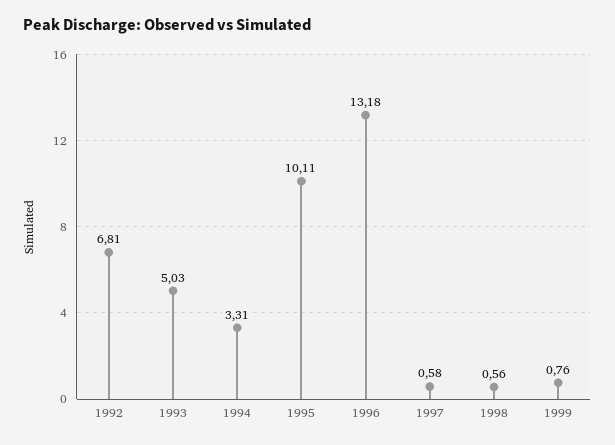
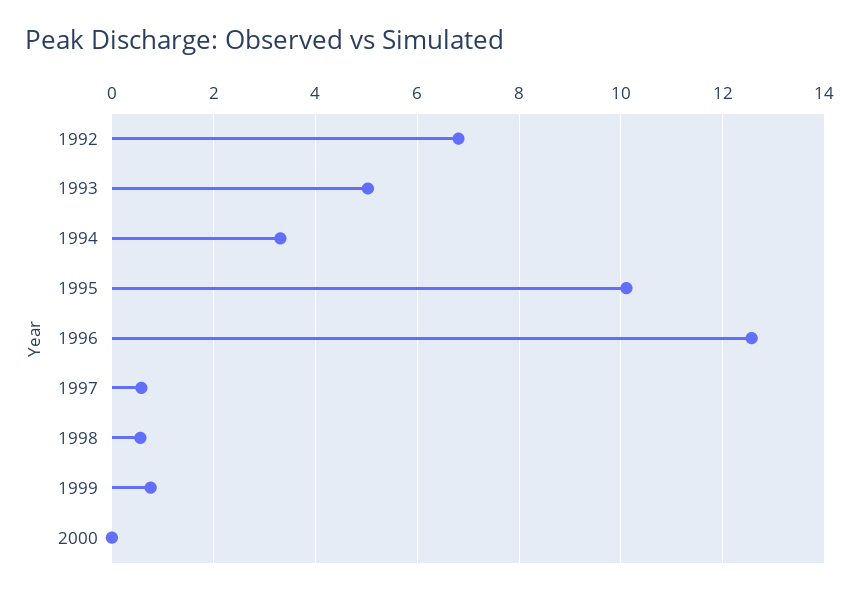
1996: 13.18 -> 12.6
2000: none -> 0

